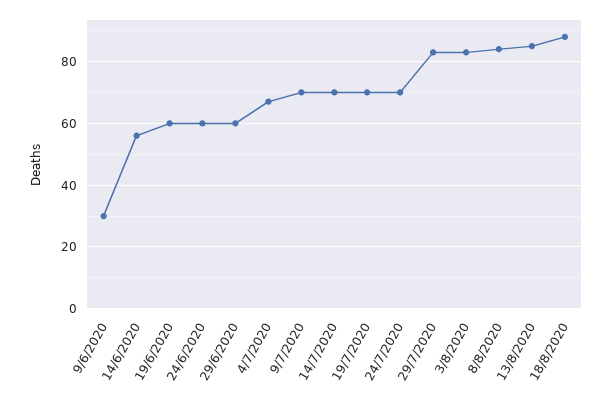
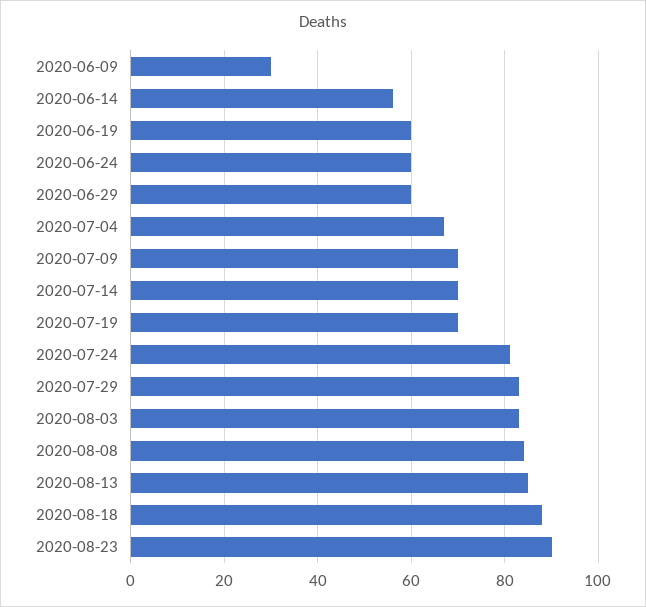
24/7/2020: 70 -> 80
2020-08-23: none -> 90

